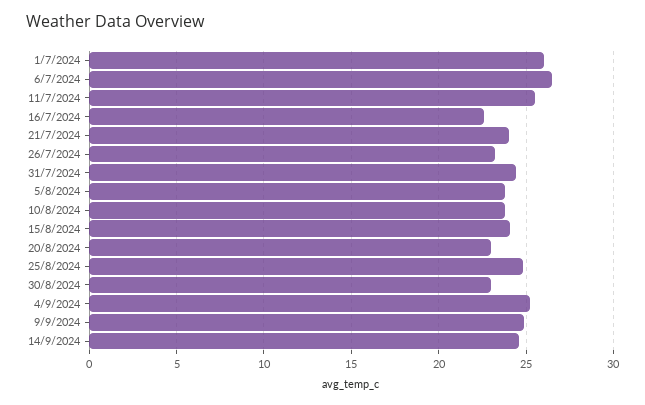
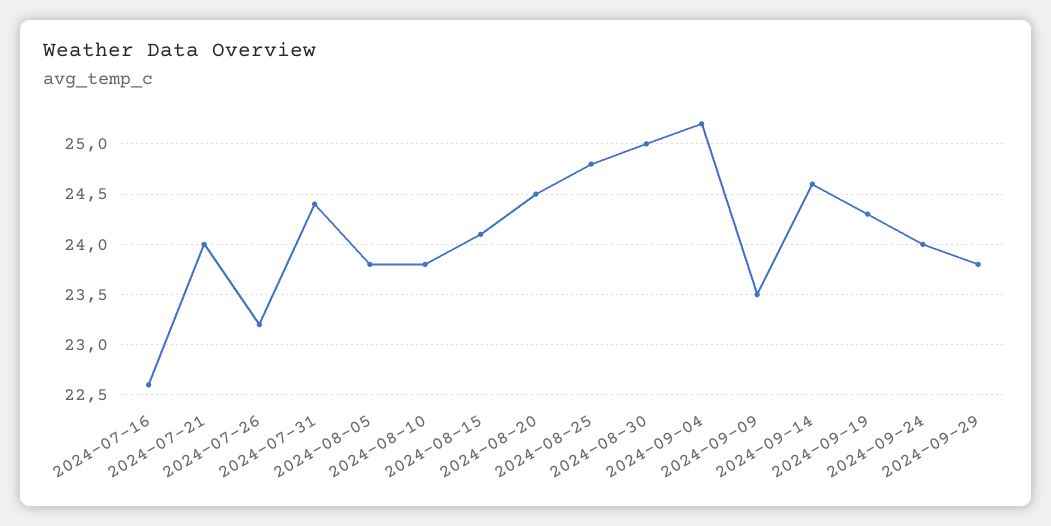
1/7/2024: 26 -> none
6/7/2024: 26.5 -> none
11/7/2024: 25.5 -> none
20/8/2024: 23 -> 24.5
30/8/2024: 23 -> 25
9/9/2024: 25 -> 23.5
2024-09-19: none -> 24.3
2024-09-24: none -> 24
2024-09-29: none -> 23.8

